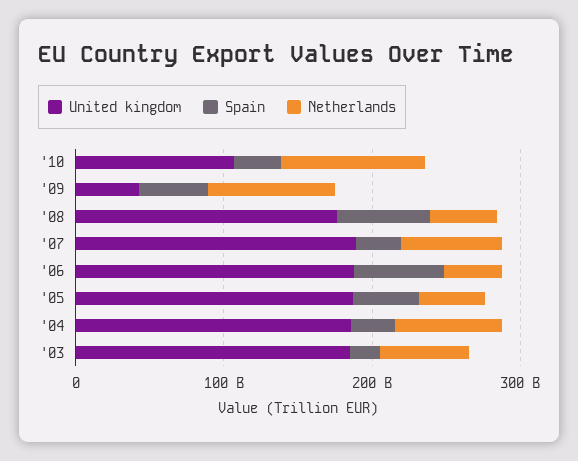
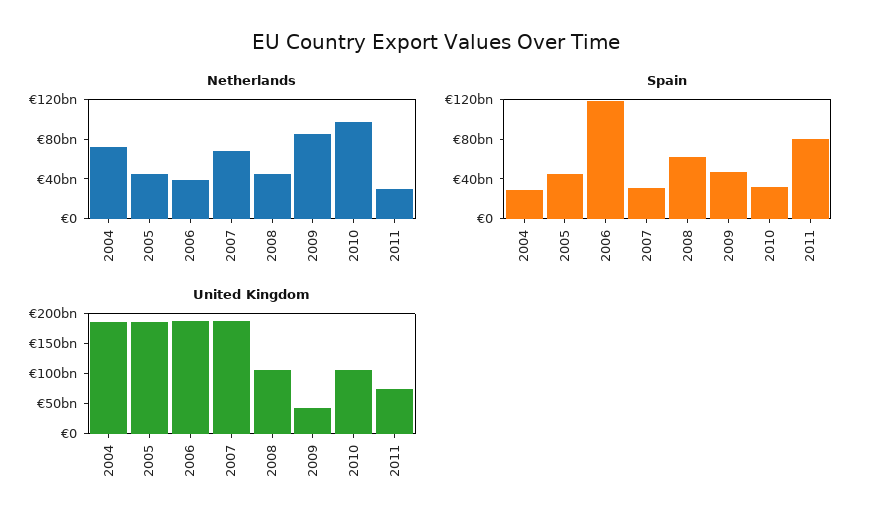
United kingdom, '08: 180000000000 -> 100000000000
Spain, '06: 60000000000 -> 120000000000
United kingdom, '03: 180000000000 -> none
Spain, '03: 20000000000 -> none
Netherlands, '03: 60000000000 -> none
Netherlands, 2011: none -> 30000000000
Spain, 2011: none -> 80000000000
United kingdom, 2011: none -> 75000000000

